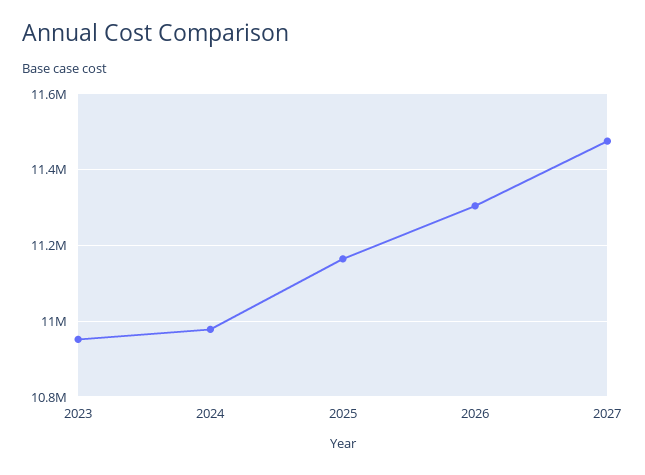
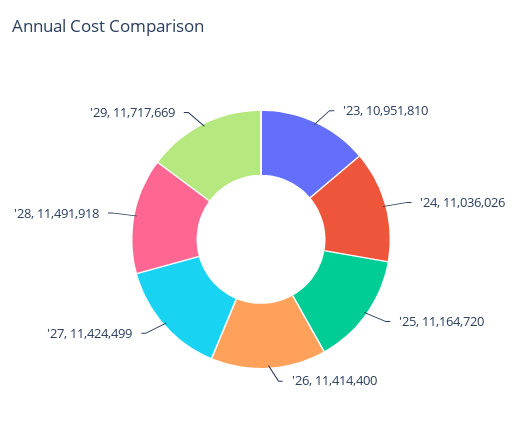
2024: 10980000 -> 11036026
2026: 11300000 -> 11414400
2027: 11480000 -> 11424499
'28: none -> 11491918
'29: none -> 11717669

